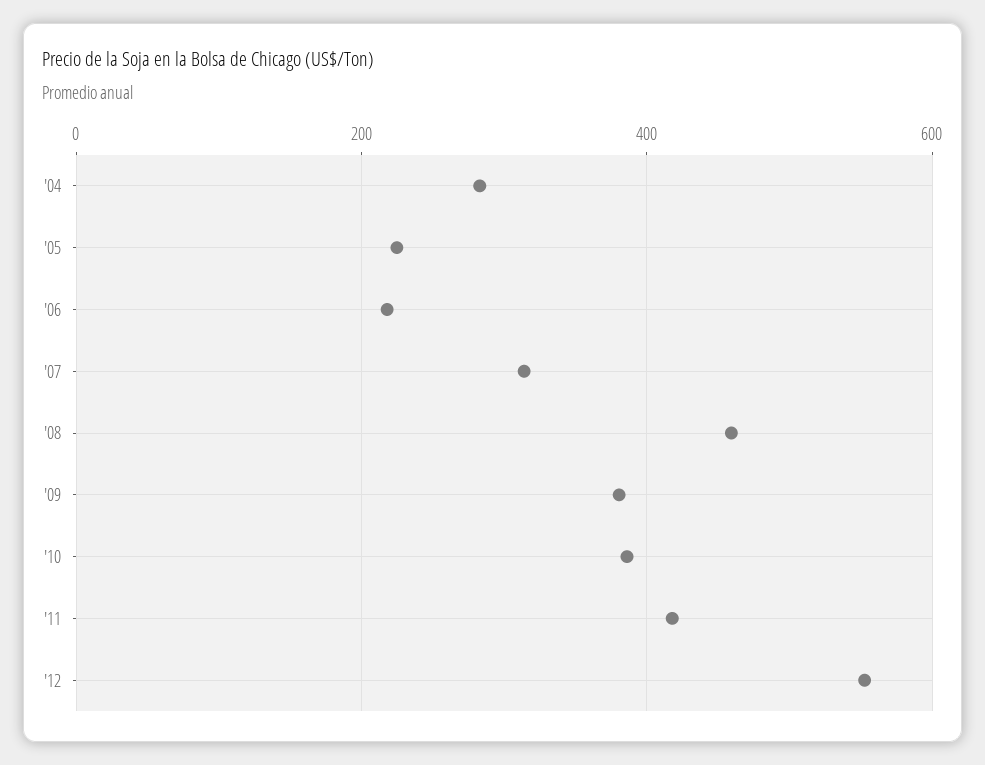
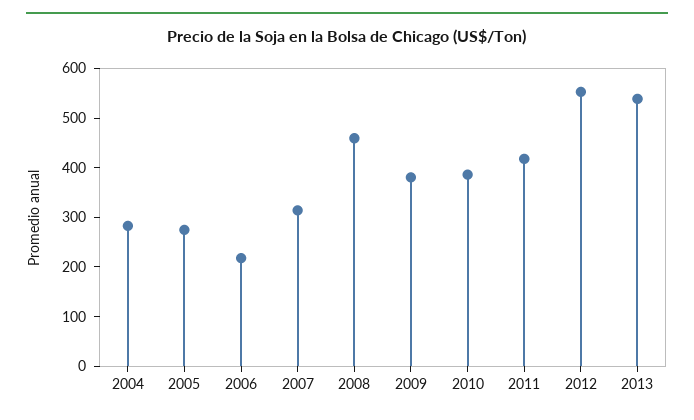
'05: 220 -> 280
2013: none -> 540

